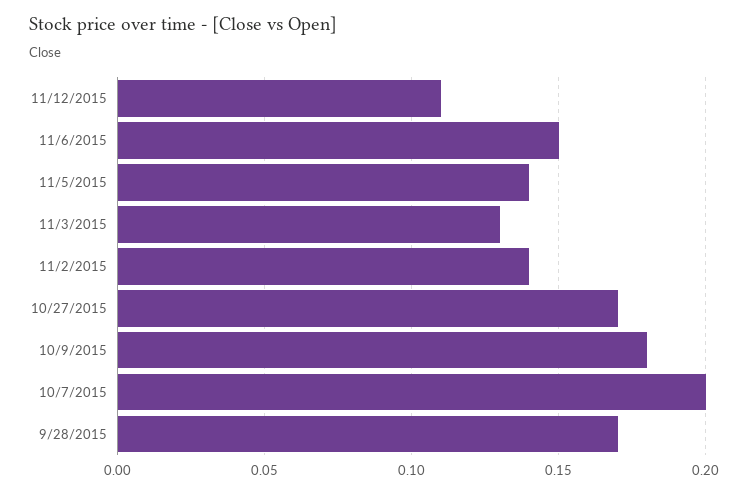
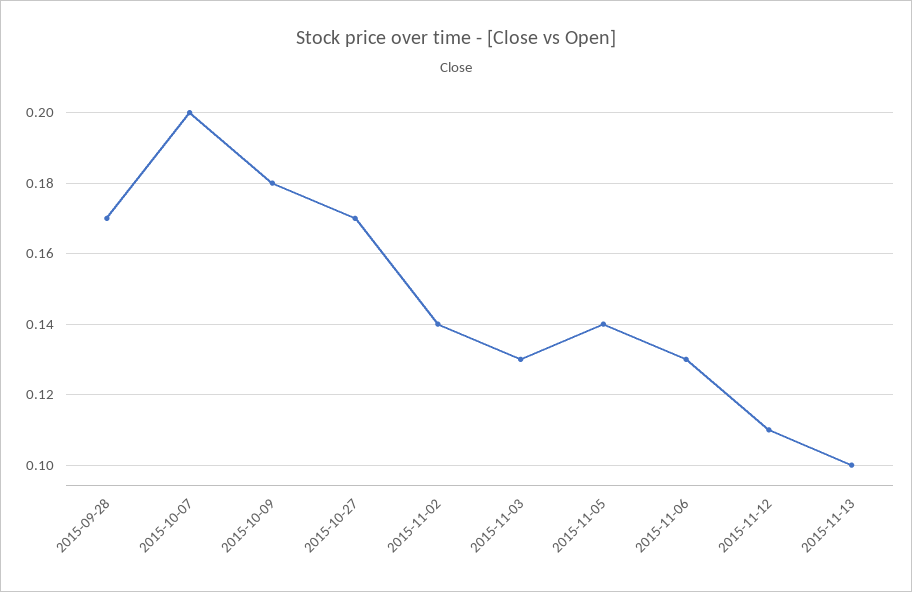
11/6/2015: 0.15 -> 0.13
2015-11-13: none -> 0.1

